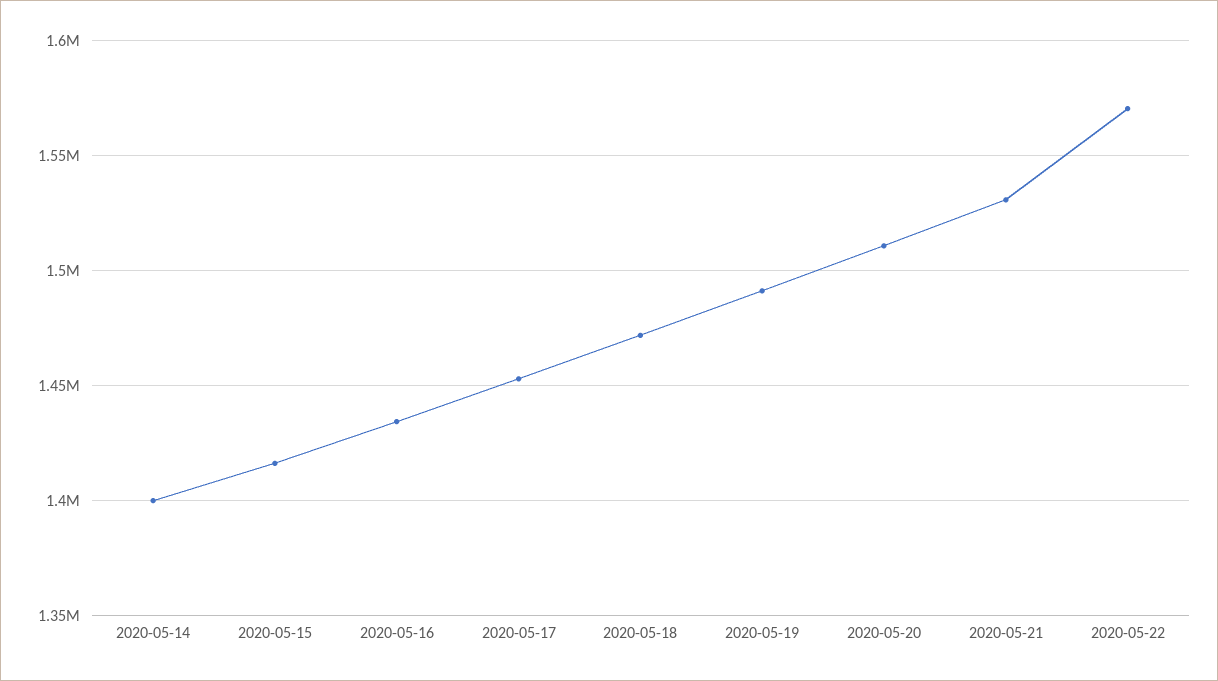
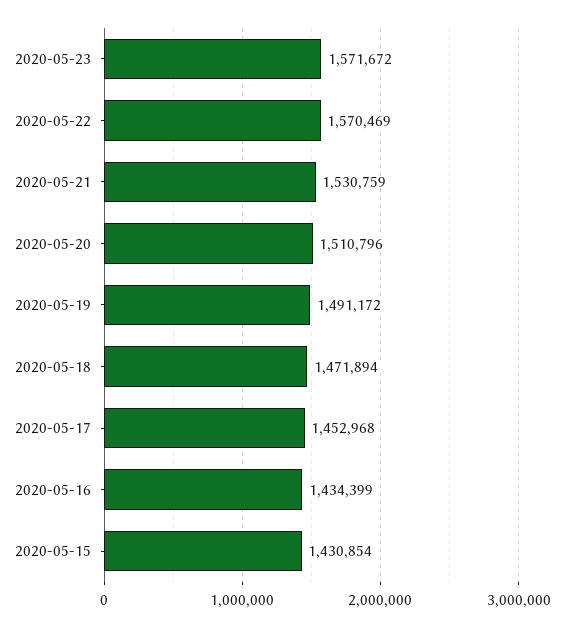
2020-05-14: 1400000 -> none
2020-05-15: 1415000 -> 1430854
2020-05-23: none -> 1571672

